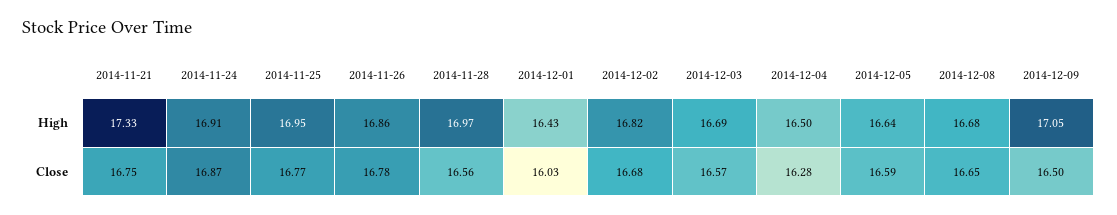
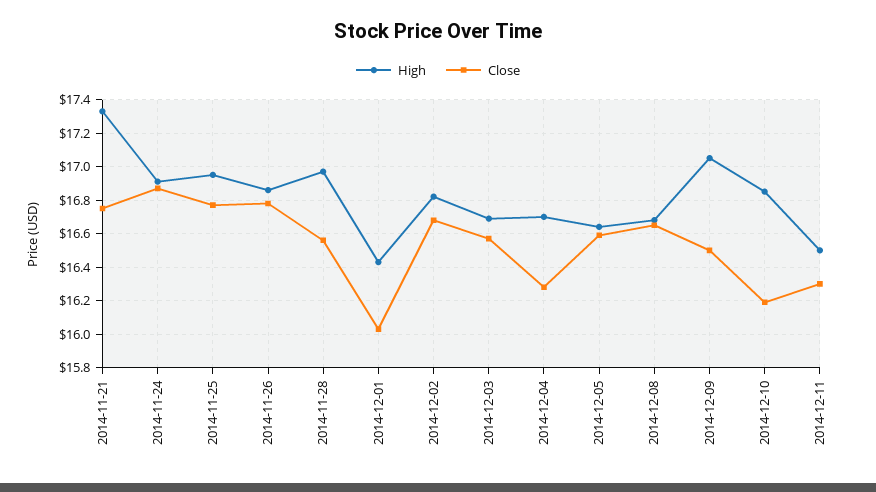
High, 2014-12-04: 16.5 -> 16.7
High, 2014-12-10: none -> 16.85
Close, 2014-12-10: none -> 16.2
High, 2014-12-11: none -> 16.5
Close, 2014-12-11: none -> 16.3

